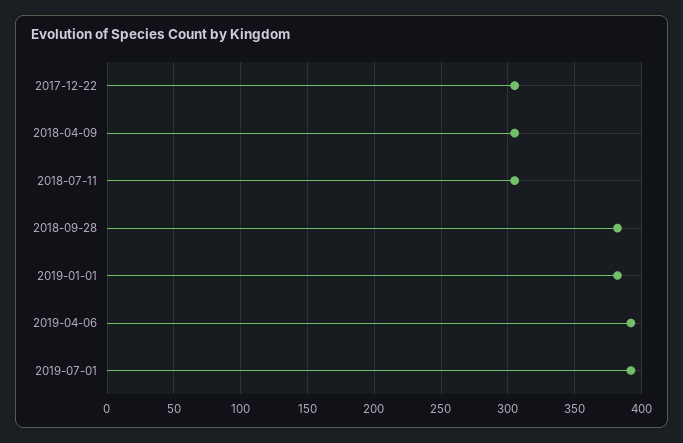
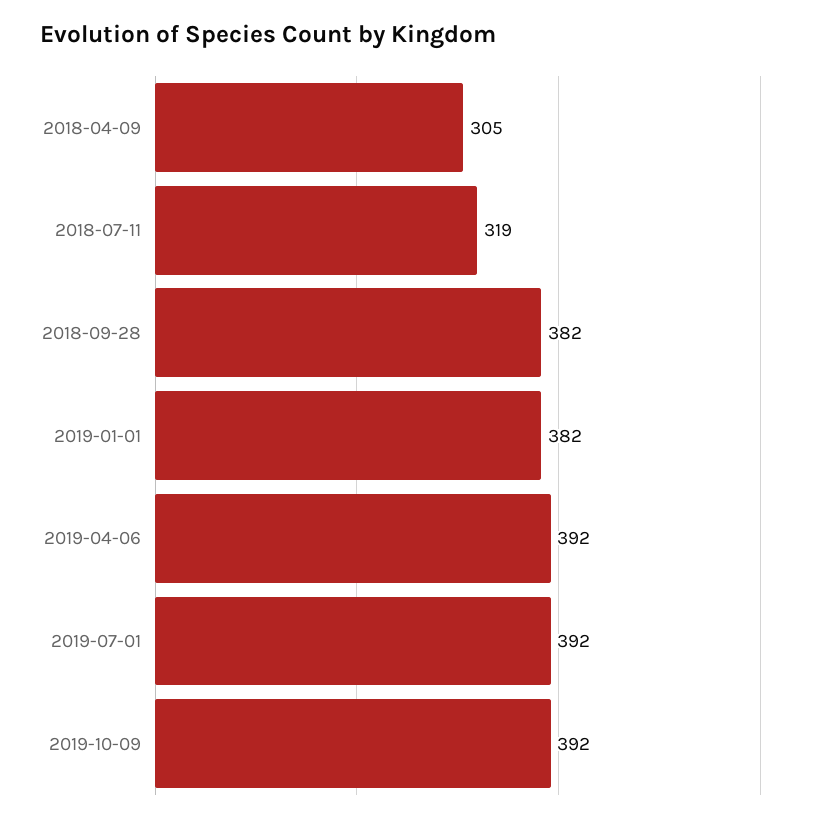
2017-12-22: 305 -> none
2018-07-11: 305 -> 319
2019-10-09: none -> 392

